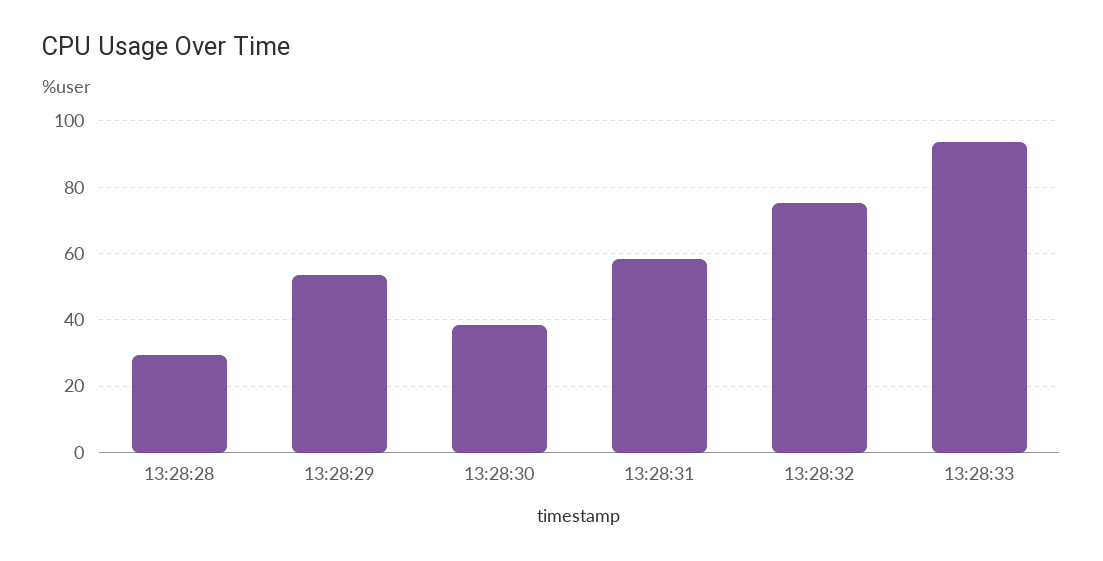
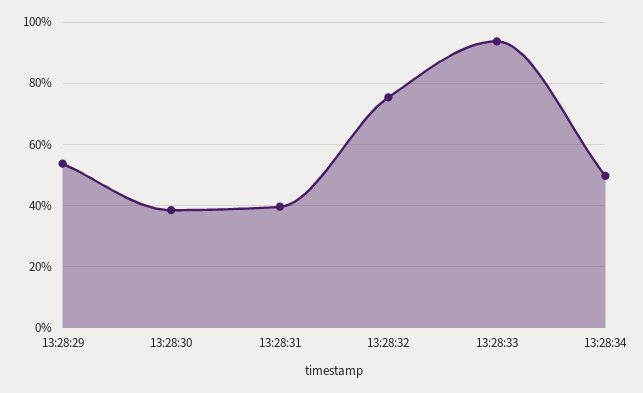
13:28:28: 30 -> none
13:28:31: 58 -> 40
13:28:34: none -> 50

